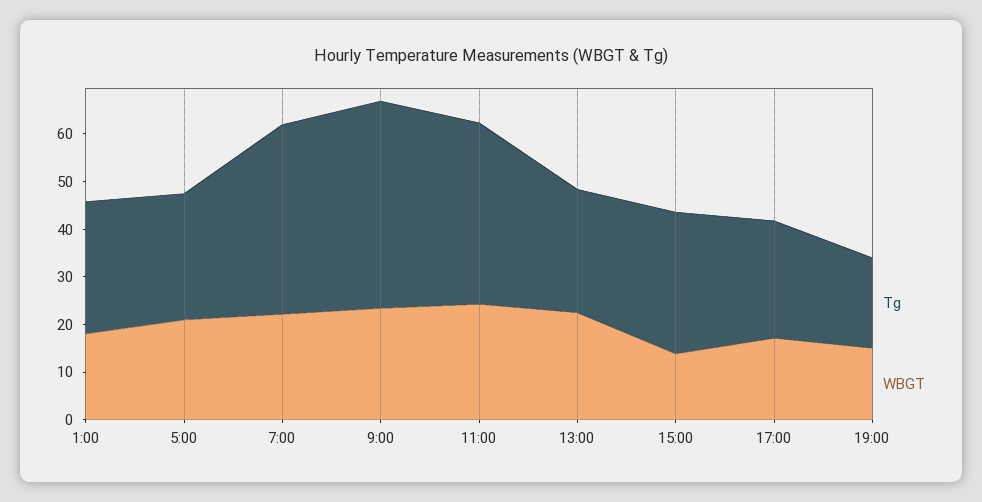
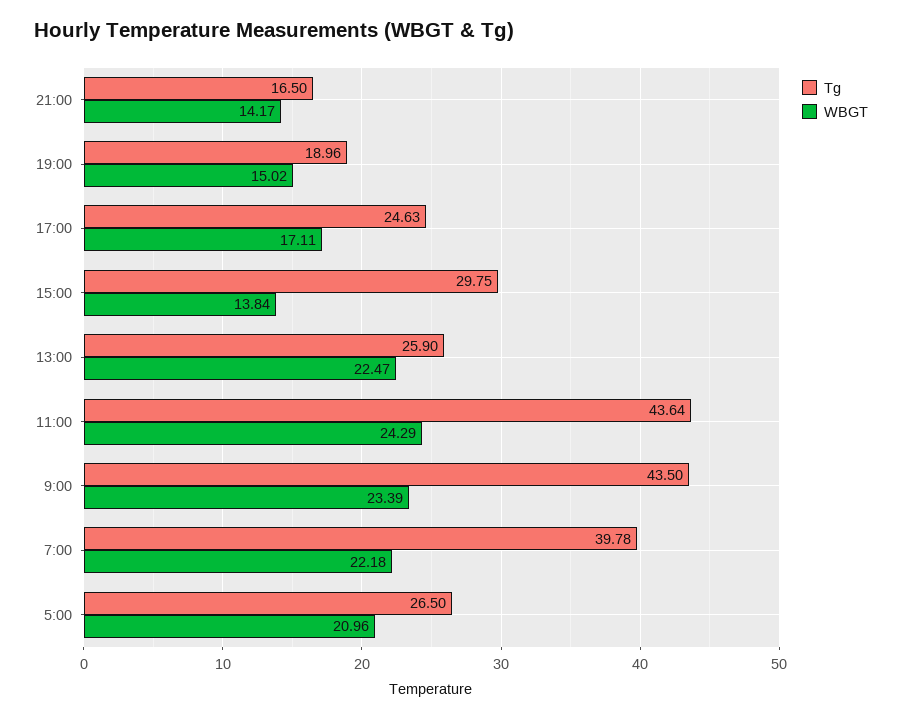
Tg, 1:00: 28 -> none
WBGT, 1:00: 18 -> none
Tg, 11:00: 38 -> 43.64
Tg, 21:00: none -> 16.5
WBGT, 21:00: none -> 14.17

